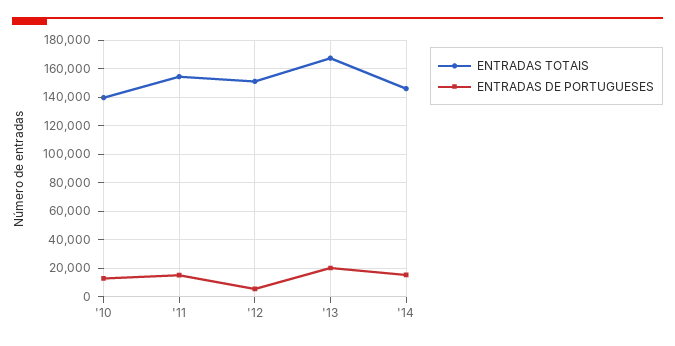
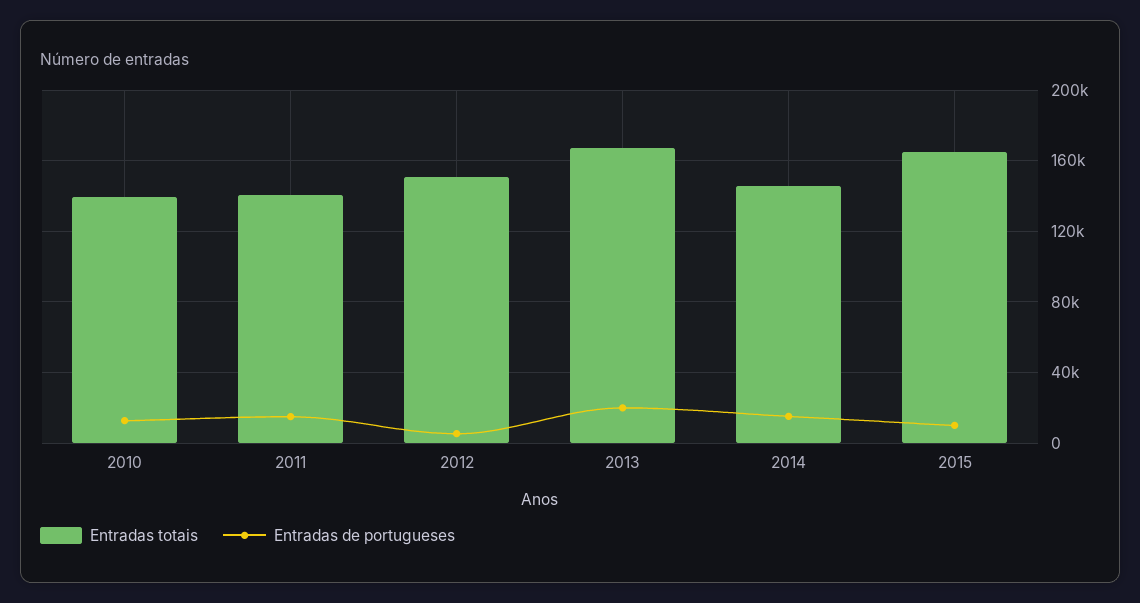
ENTRADAS TOTAIS, '11: 155000 -> 140000
ENTRADAS TOTAIS, 2015: none -> 165000
ENTRADAS DE PORTUGUESES, 2015: none -> 10000

